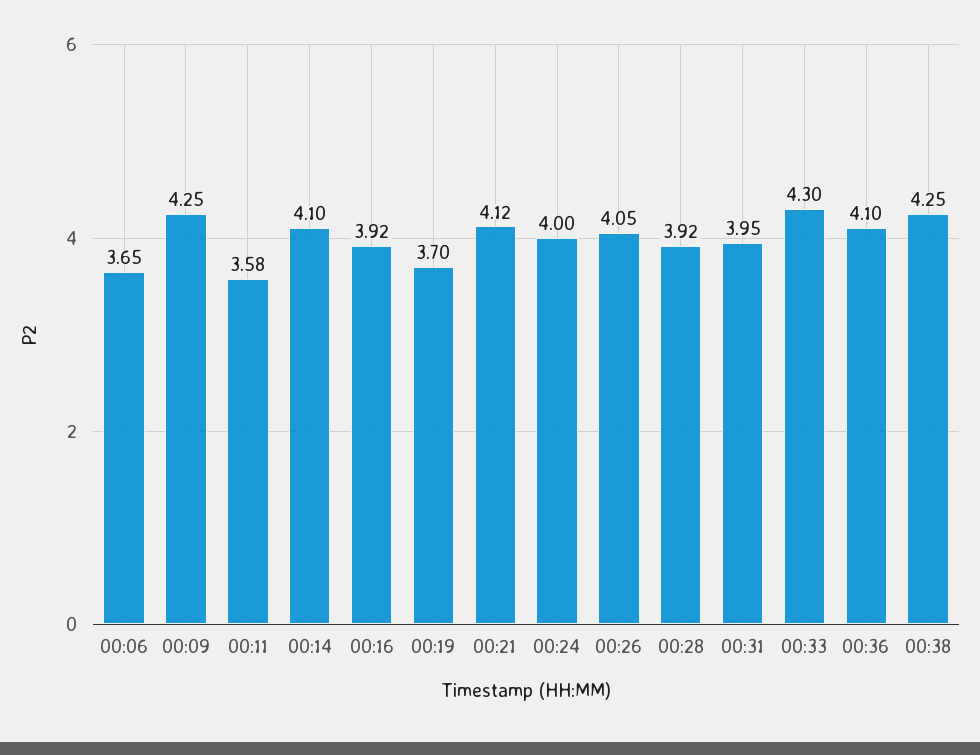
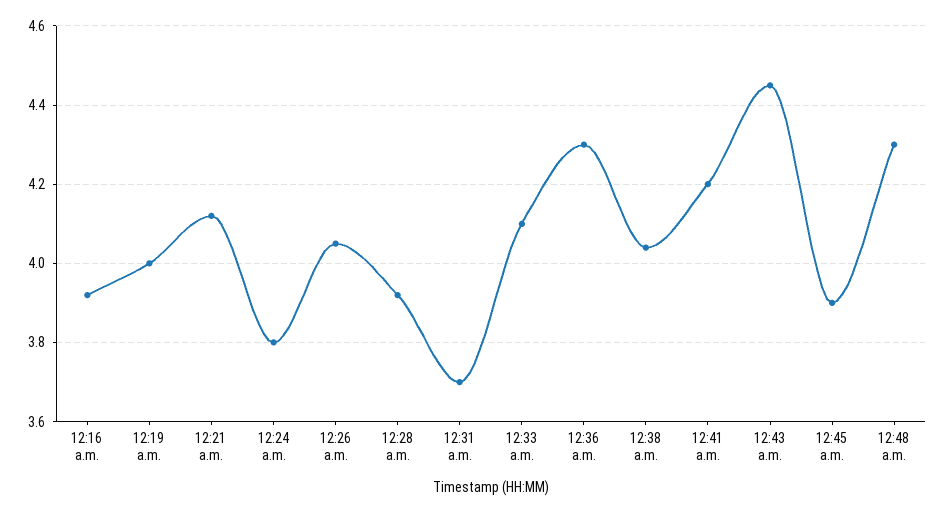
00:06: 3.65 -> none
00:09: 4.25 -> none
00:11: 3.58 -> none
00:14: 4.1 -> none
00:19: 3.7 -> 4
00:24: 4 -> 3.8
00:31: 3.95 -> 3.7
00:33: 4.3 -> 4.1
00:36: 4.1 -> 4.3
00:38: 4.25 -> 4.05
12:41 a.m.: none -> 4.2
12:43 a.m.: none -> 4.45
12:45 a.m.: none -> 3.9
12:48 a.m.: none -> 4.3

